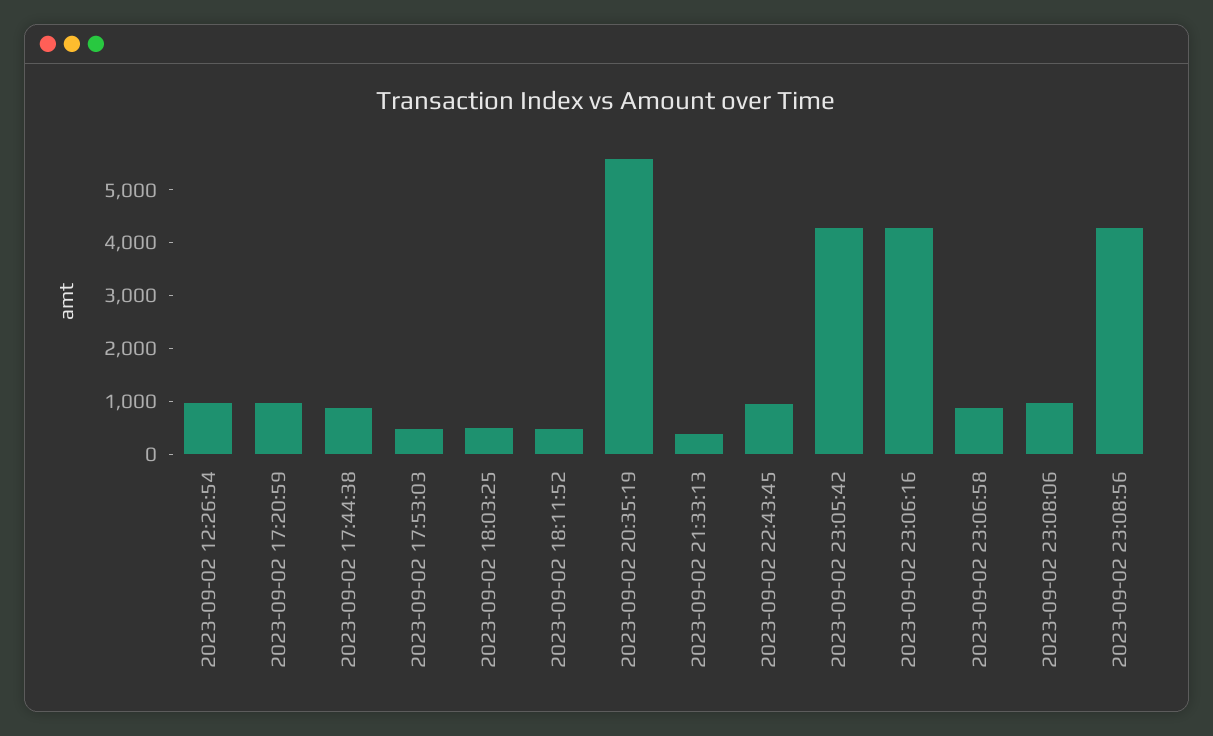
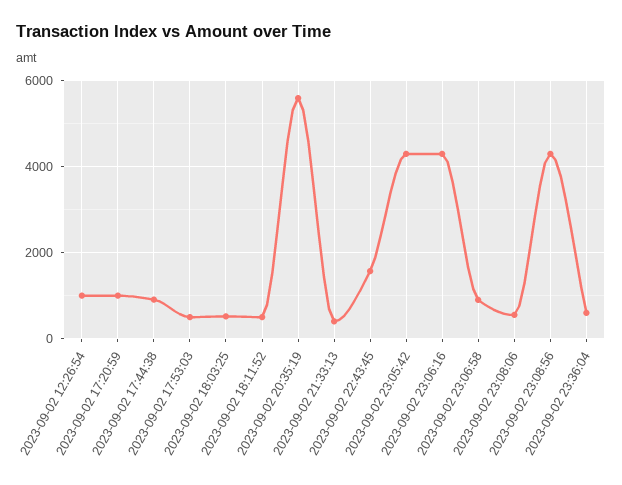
2023-09-02 22:43:45: 1000 -> 1600
2023-09-02 23:08:06: 1000 -> 600
2023-09-02 23:36:04: none -> 600

